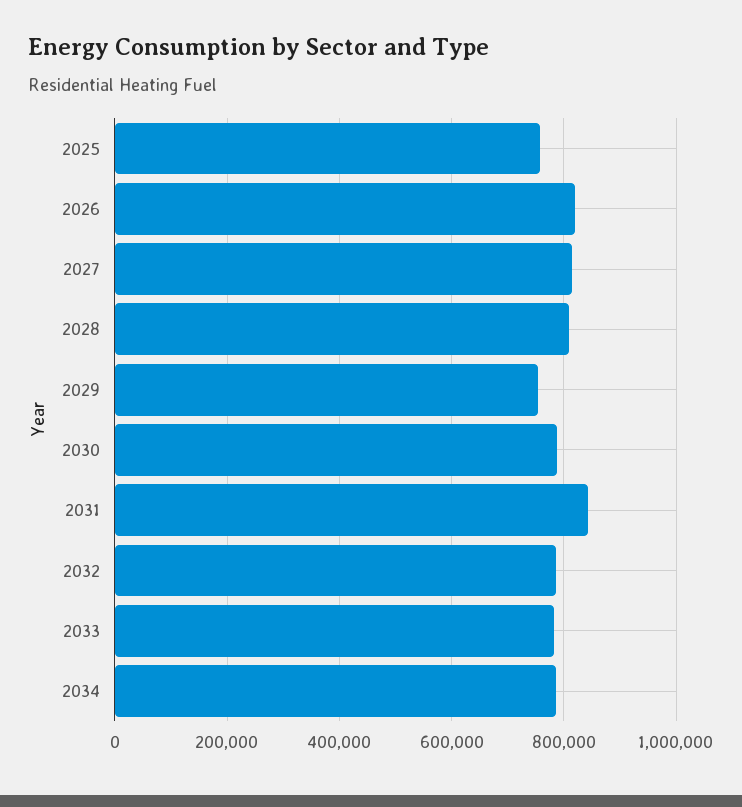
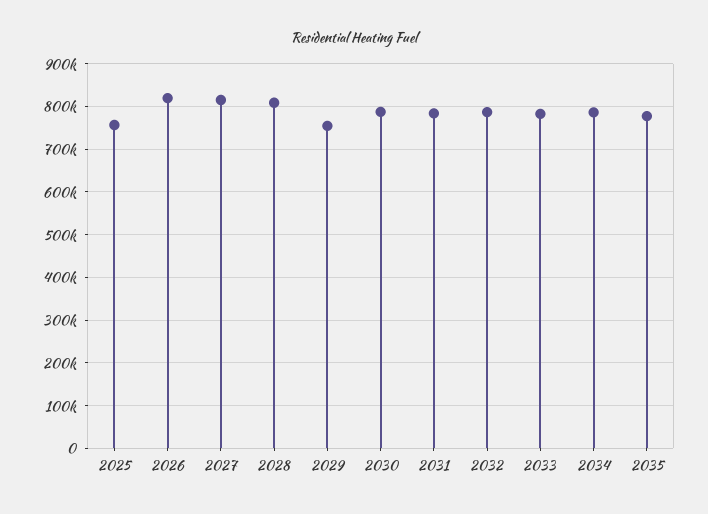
2031: 840000 -> 780000
2035: none -> 780000

